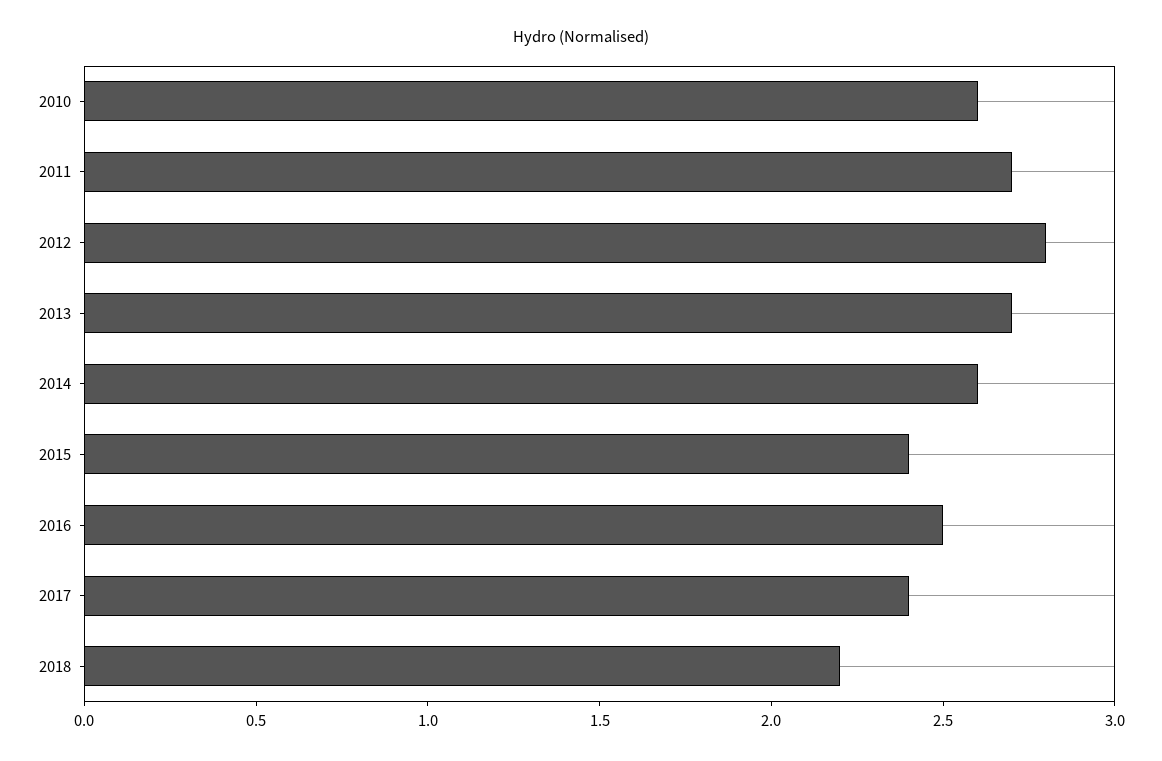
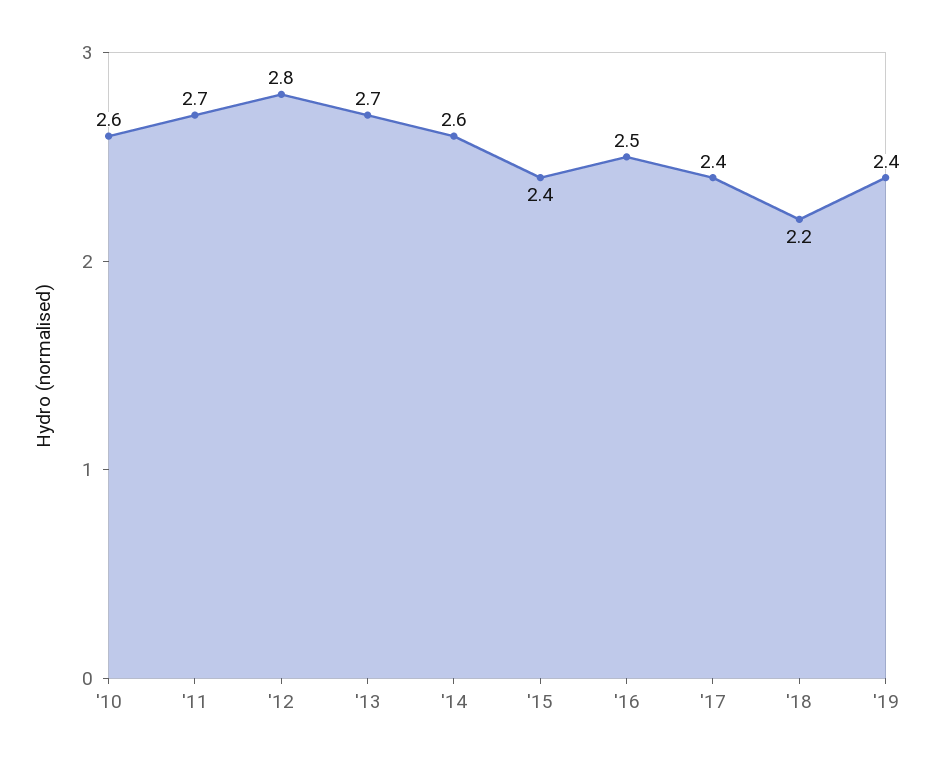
'19: none -> 2.4

